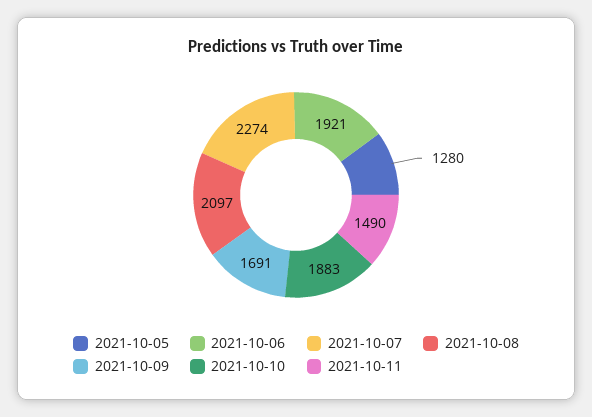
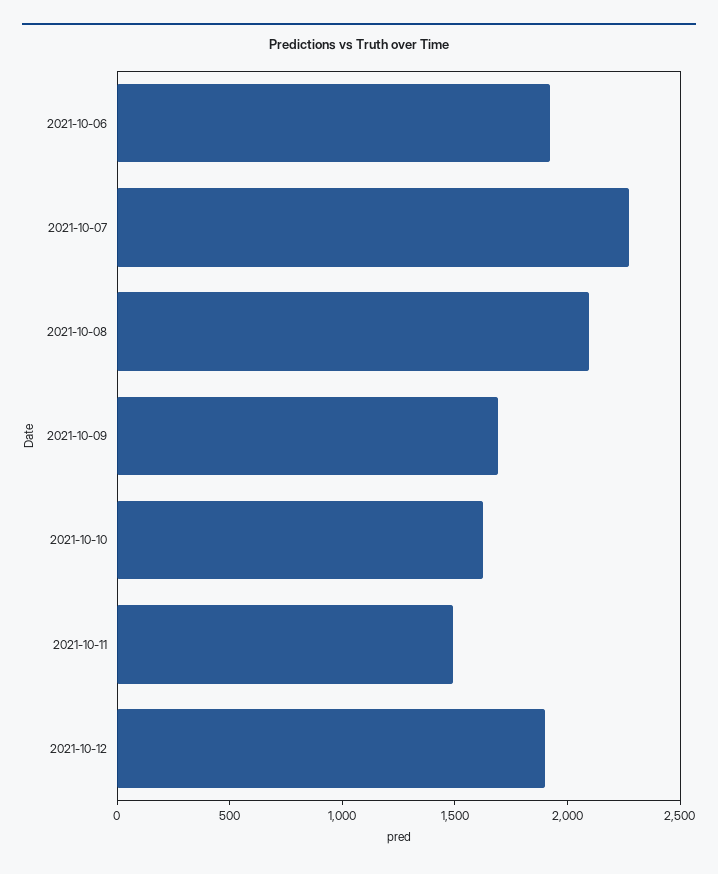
2021-10-05: 1280 -> none
2021-10-10: 1883 -> 1600
2021-10-12: none -> 1900

